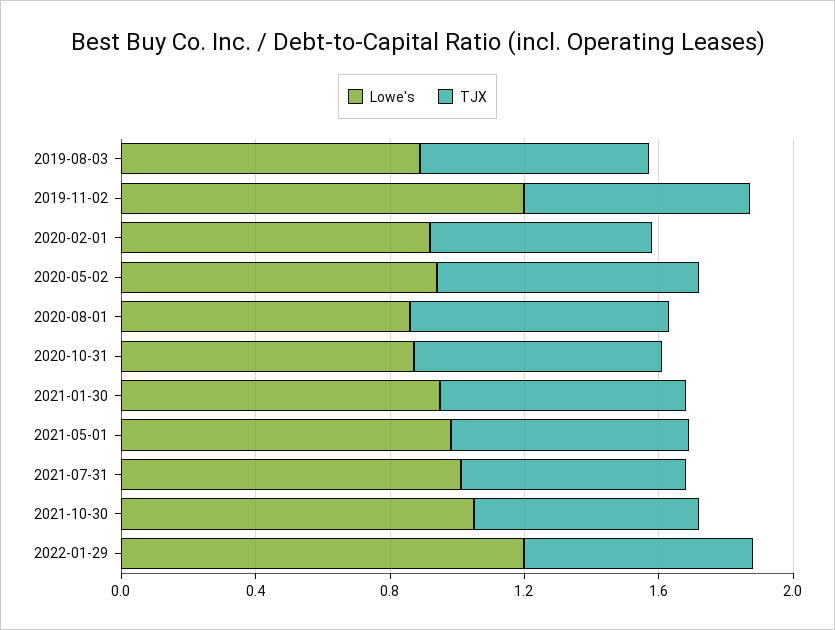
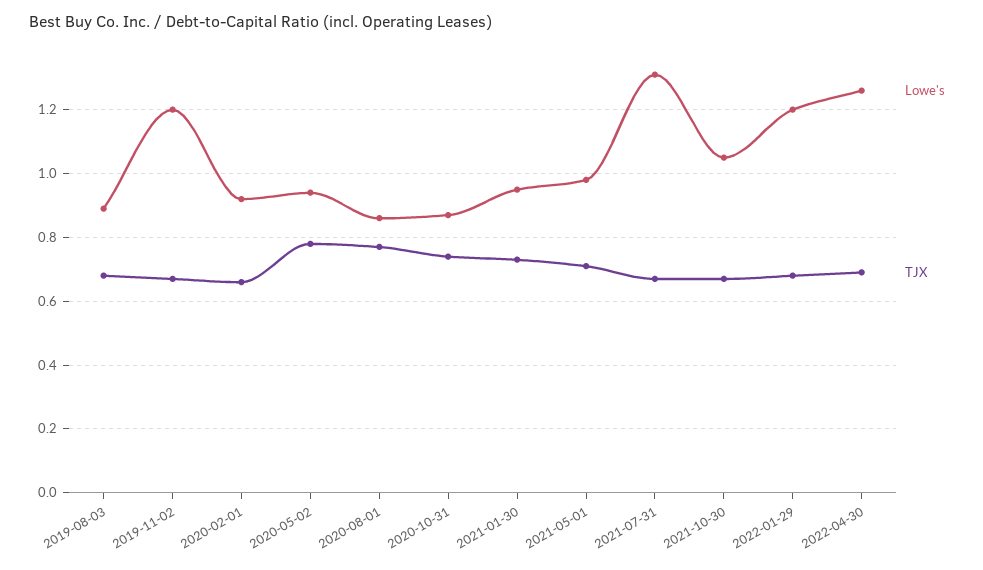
Lowe's, 2021-07-31: 1 -> 1.3
Lowe's, 2022-04-30: none -> 1.25
TJX, 2022-04-30: none -> 0.7

